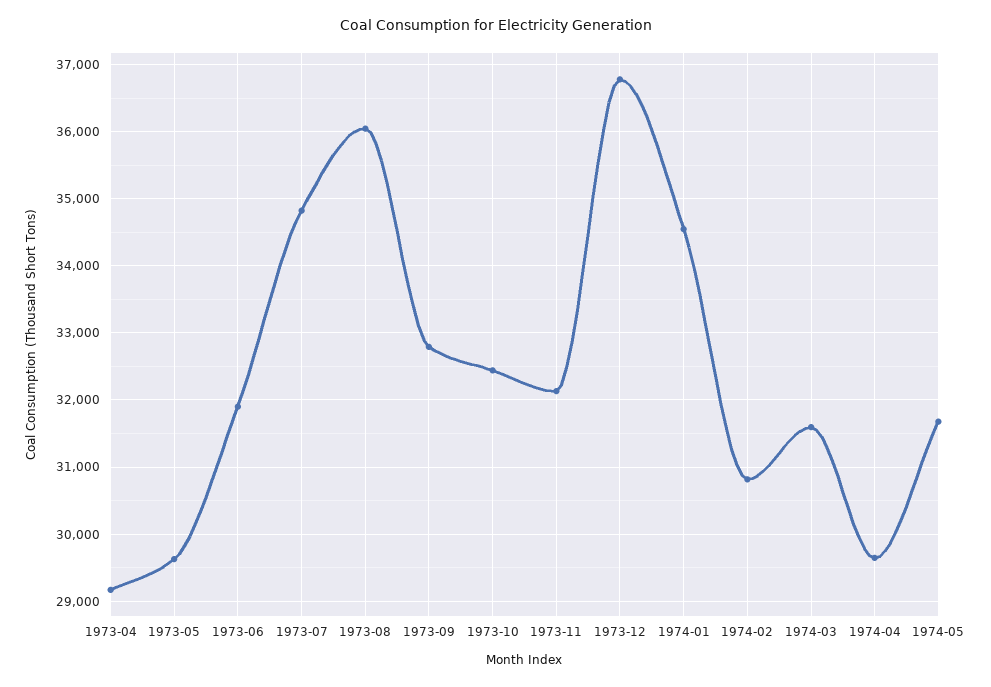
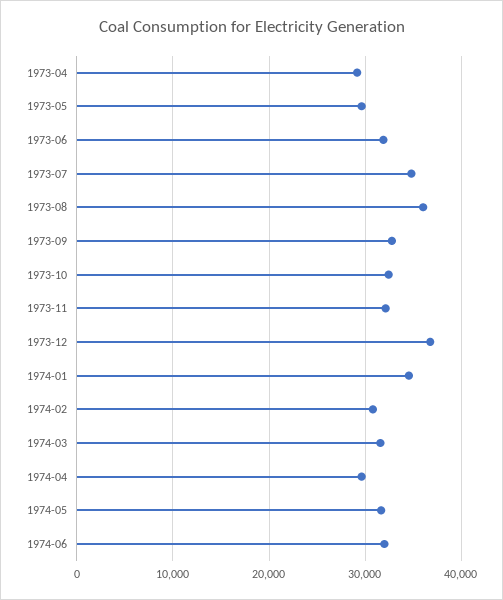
1974-06: none -> 32000

